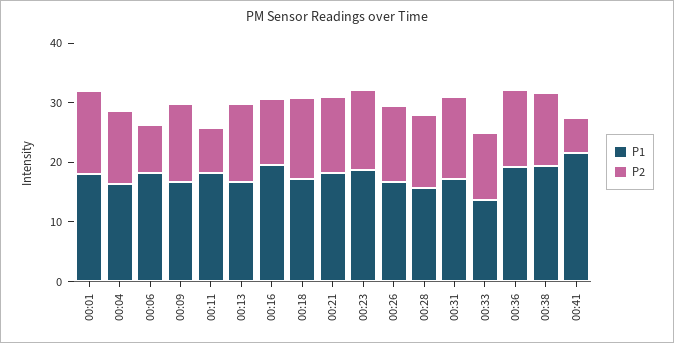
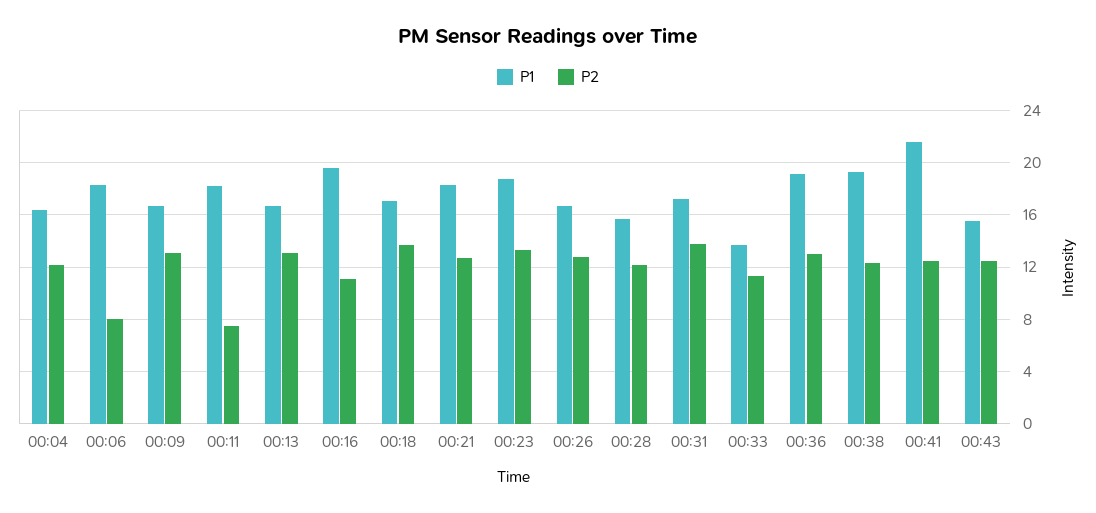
P1, 00:01: 18 -> none
P2, 00:01: 14 -> none
P2, 00:41: 6 -> 12.5
P1, 00:43: none -> 15.5
P2, 00:43: none -> 12.5

